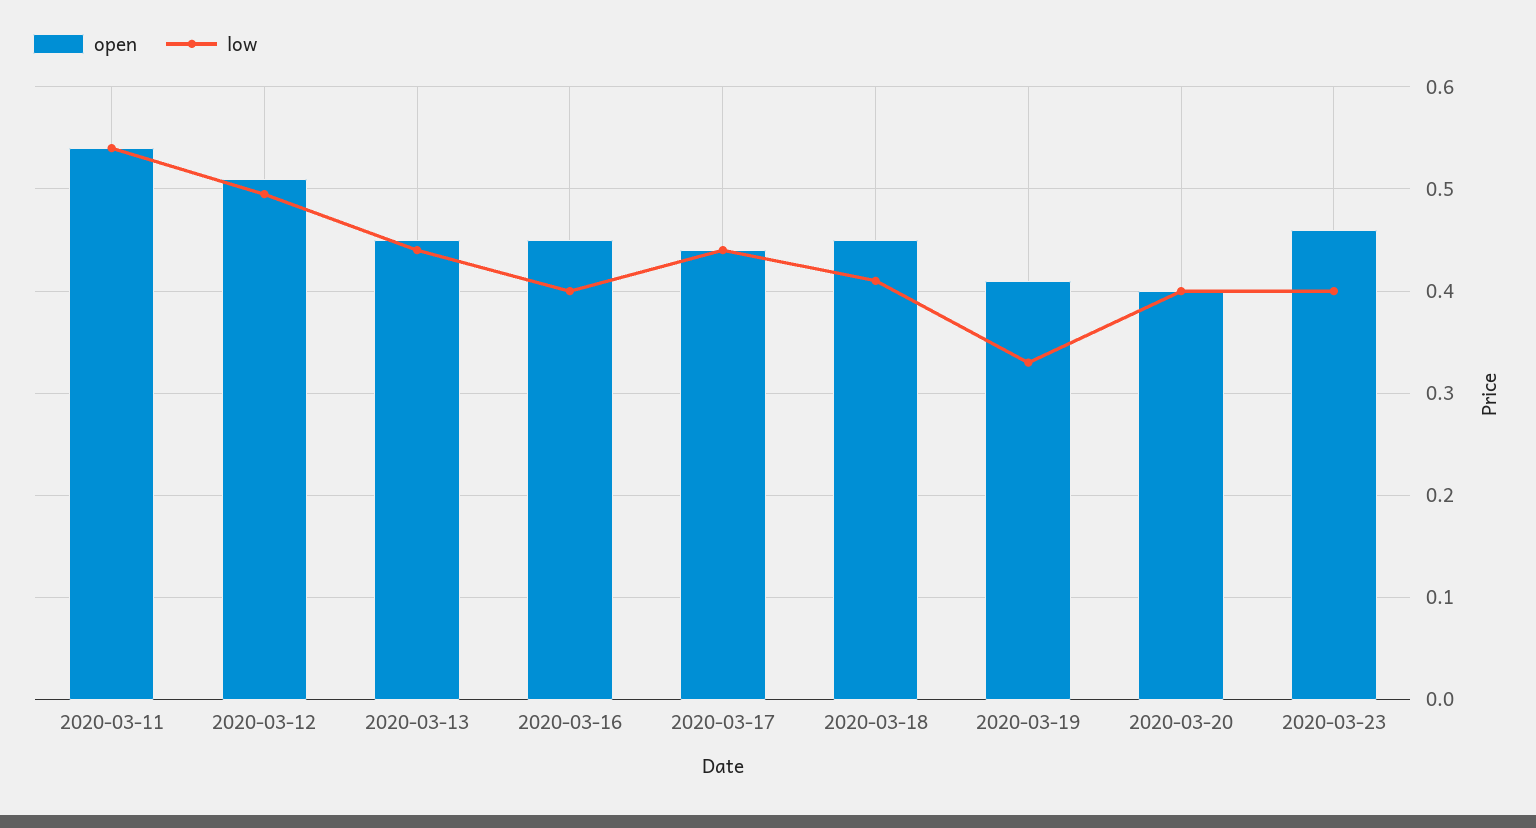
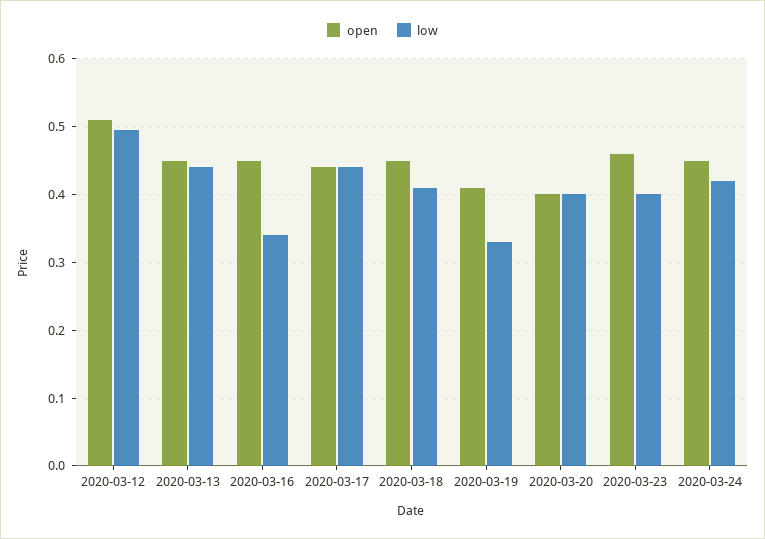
open, 2020-03-11: 0.54 -> none
low, 2020-03-11: 0.54 -> none
low, 2020-03-16: 0.4 -> 0.34
open, 2020-03-24: none -> 0.45
low, 2020-03-24: none -> 0.42

